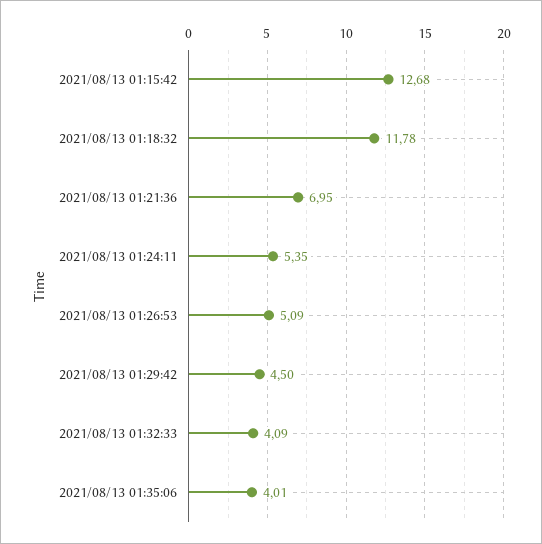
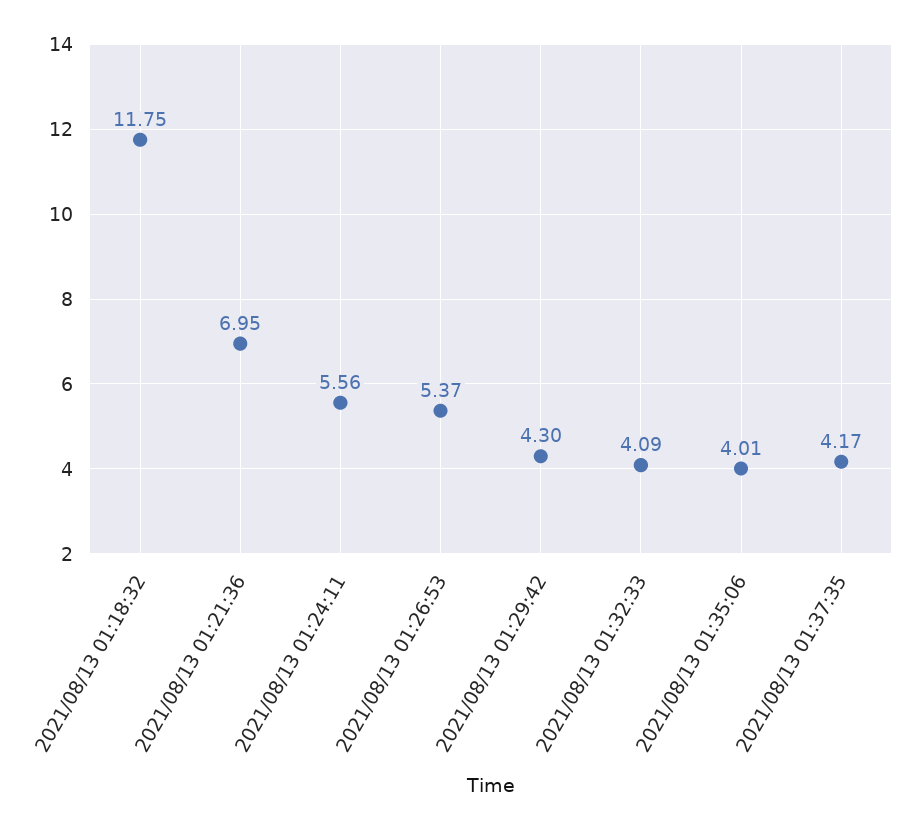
2021/08/13 01:15:42: 12.68 -> none
2021/08/13 01:18:32: 11.78 -> 11.75
2021/08/13 01:24:11: 5.35 -> 5.56
2021/08/13 01:26:53: 5.09 -> 5.37
2021/08/13 01:29:42: 4.5 -> 4.3
2021/08/13 01:37:35: none -> 4.17

